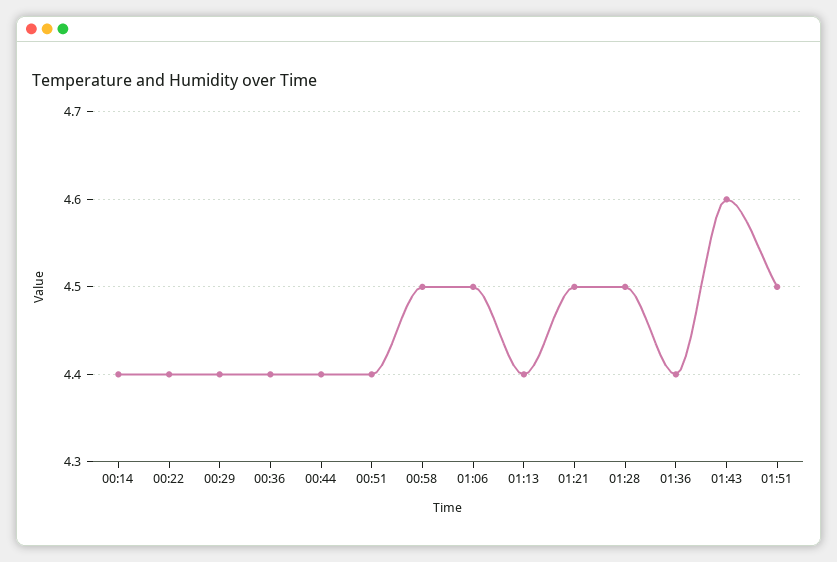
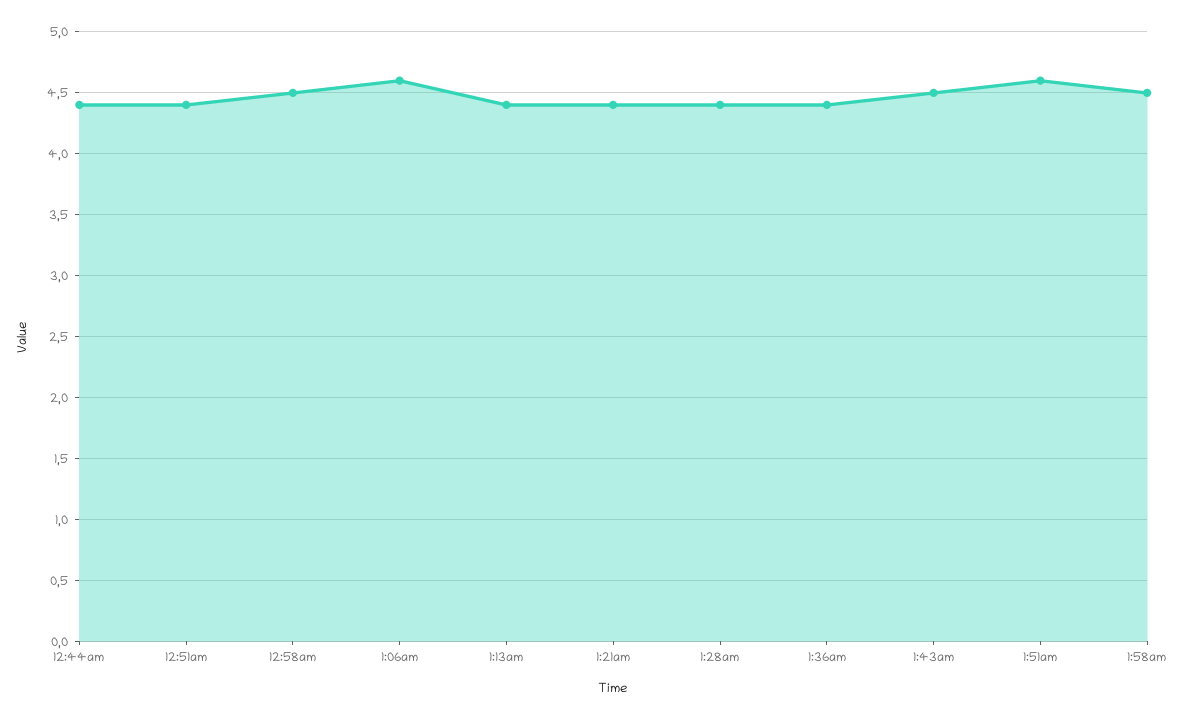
00:14: 4.4 -> none
00:22: 4.4 -> none
00:29: 4.4 -> none
00:36: 4.4 -> none
01:06: 4.5 -> 4.6
01:21: 4.5 -> 4.4
01:28: 4.5 -> 4.4
01:43: 4.6 -> 4.5
01:51: 4.5 -> 4.6
1:58am: none -> 4.5

